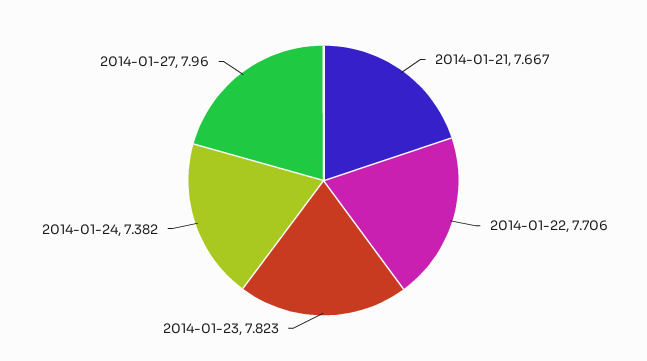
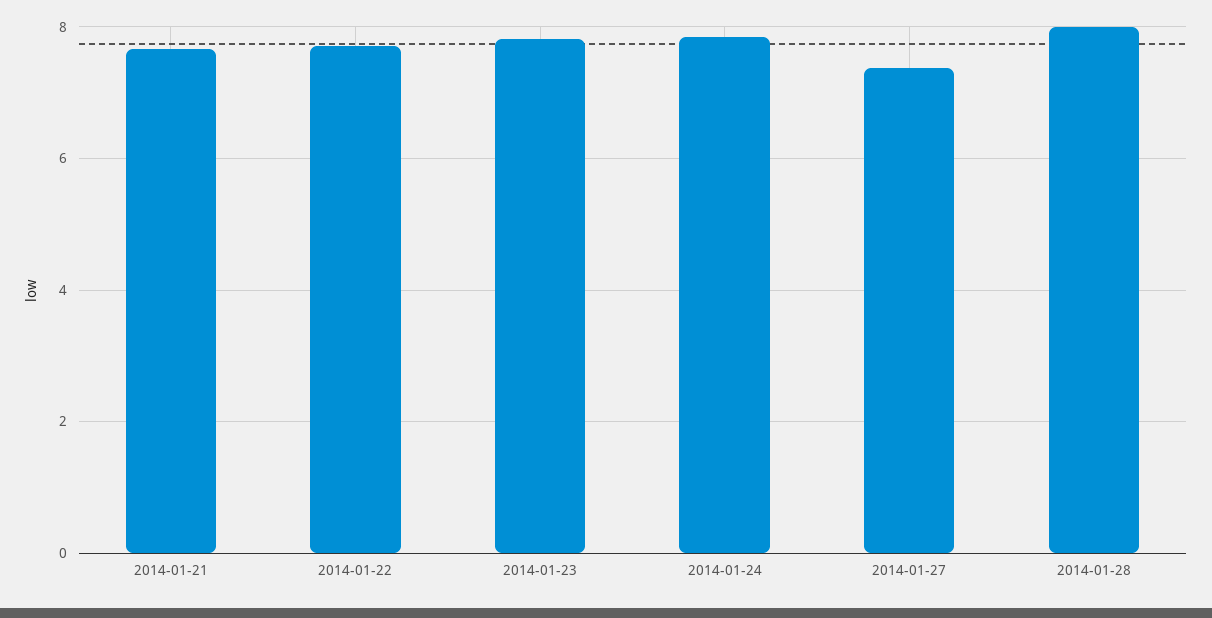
2014-01-24: 7.382 -> 7.8
2014-01-27: 7.96 -> 7.4
2014-01-28: none -> 8

